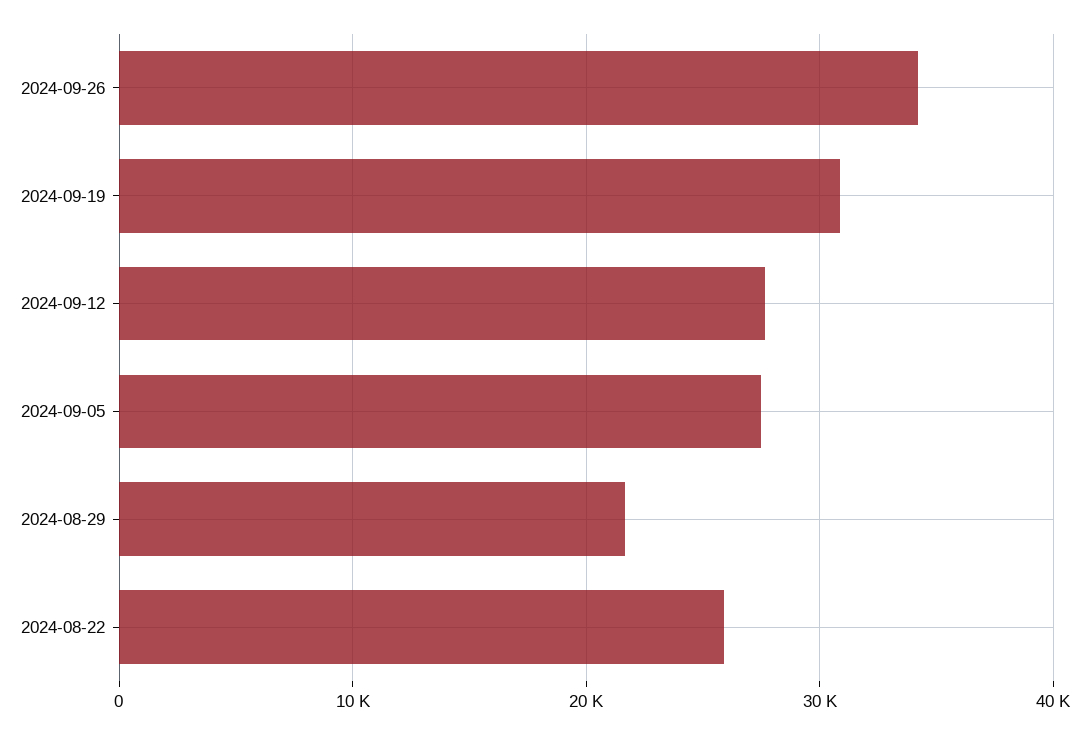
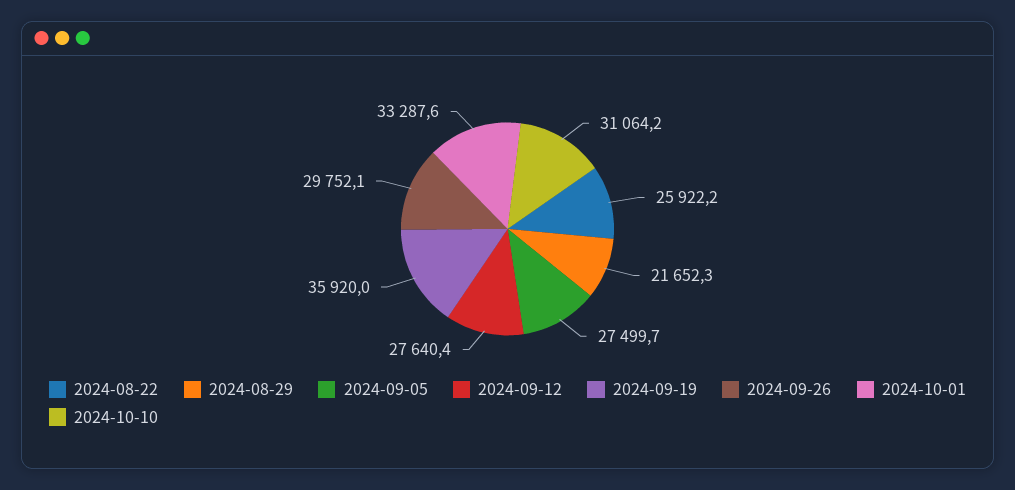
2024-09-26: 34000 -> 29752.1
2024-09-19: 31000 -> 35920
2024-10-01: none -> 33287.6
2024-10-10: none -> 31064.2

